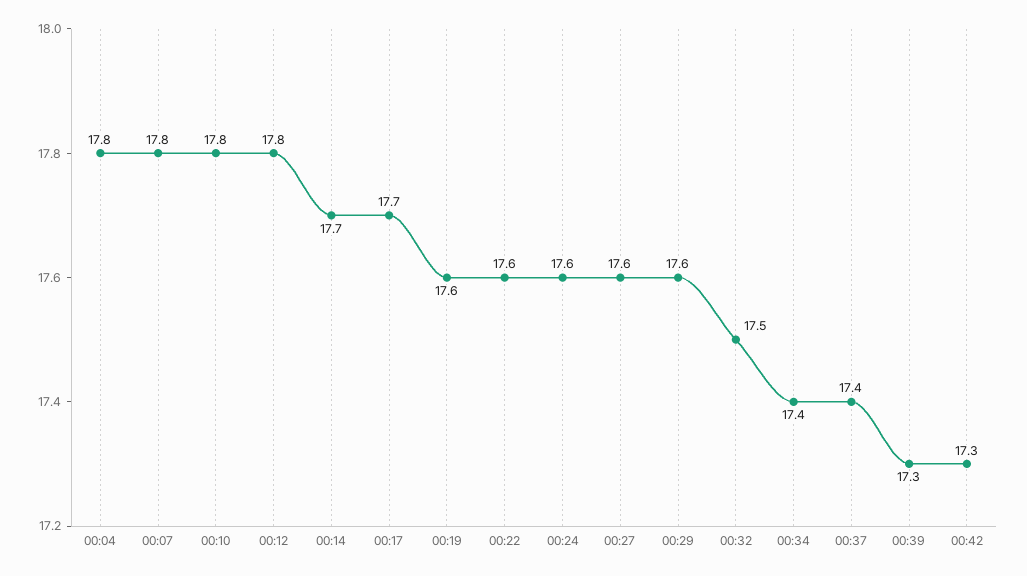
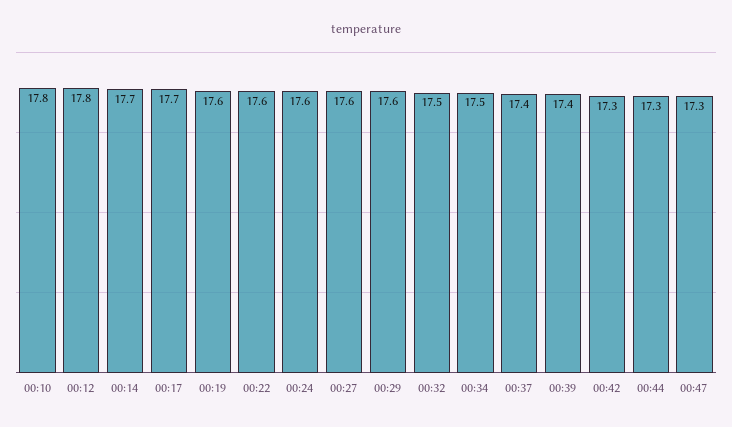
00:04: 17.8 -> none
00:07: 17.8 -> none
00:34: 17.4 -> 17.5
00:39: 17.3 -> 17.4
00:44: none -> 17.3
00:47: none -> 17.3

